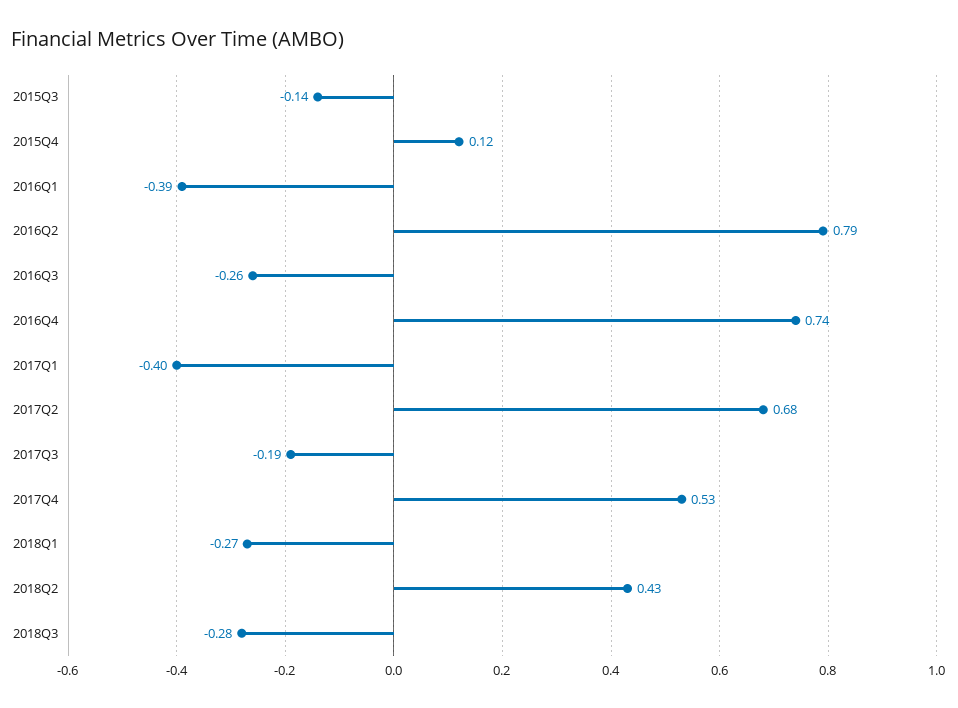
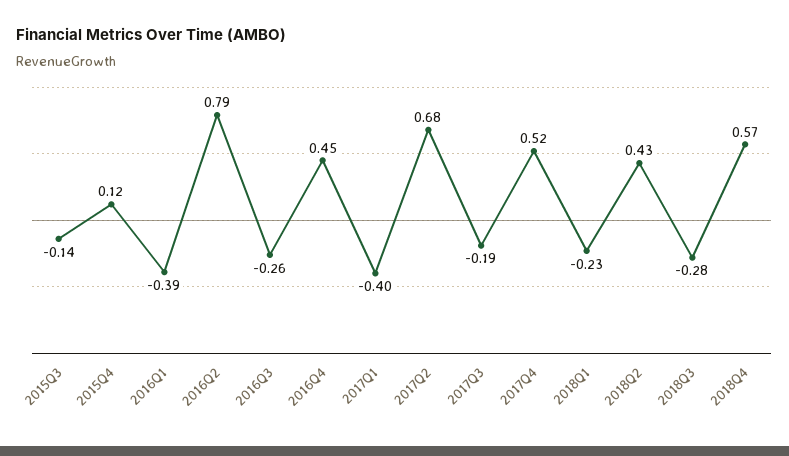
2016Q4: 0.74 -> 0.45
2017Q4: 0.53 -> 0.52
2018Q1: -0.27 -> -0.23
2018Q4: none -> 0.57

